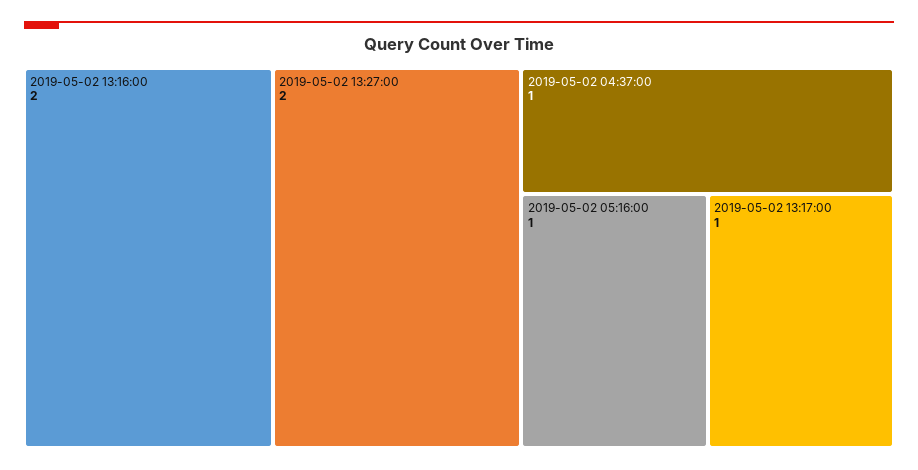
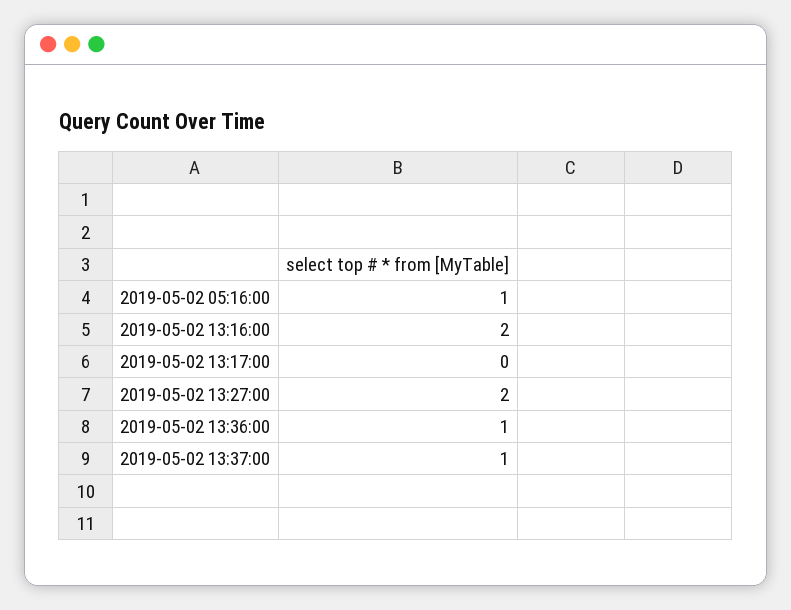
2019-05-02 04:37:00: 1 -> none
2019-05-02 13:17:00: 1 -> 0
2019-05-02 13:36:00: none -> 1
2019-05-02 13:37:00: none -> 1

